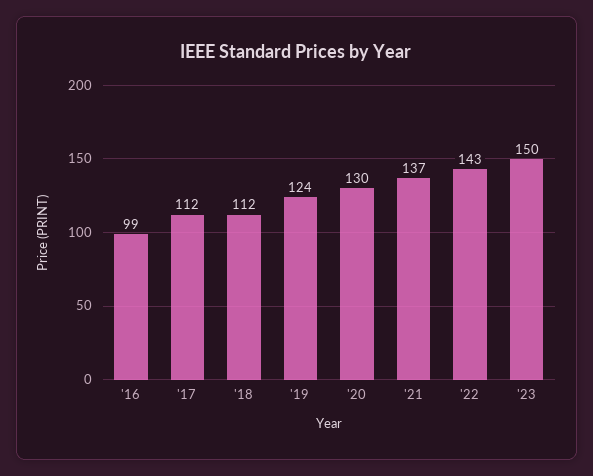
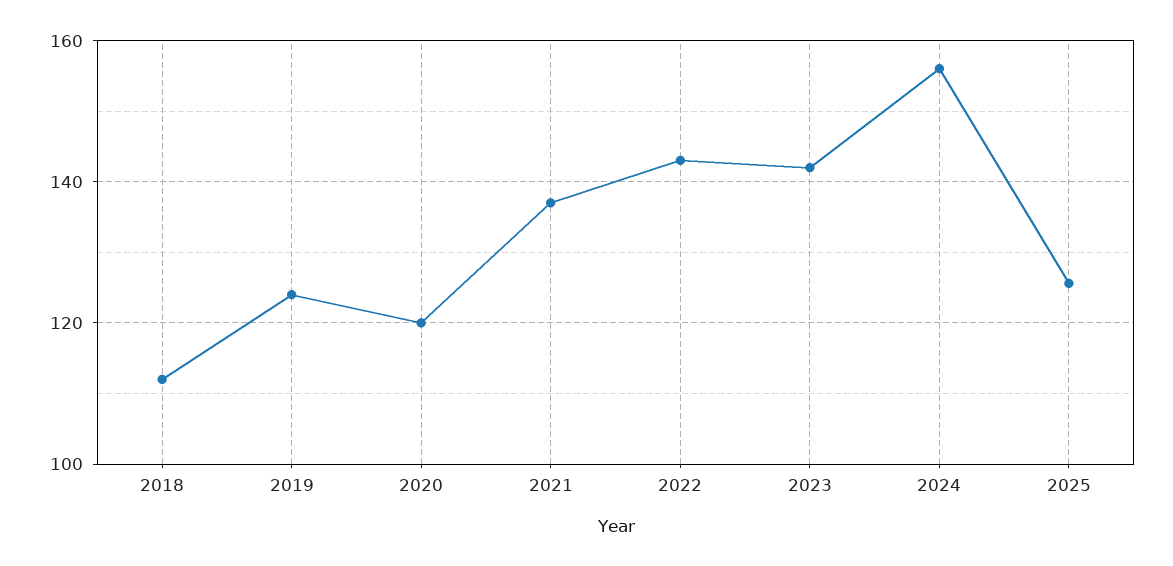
'16: 99 -> none
'17: 112 -> none
'20: 130 -> 120
'23: 150 -> 142
2024: none -> 156
2025: none -> 126

